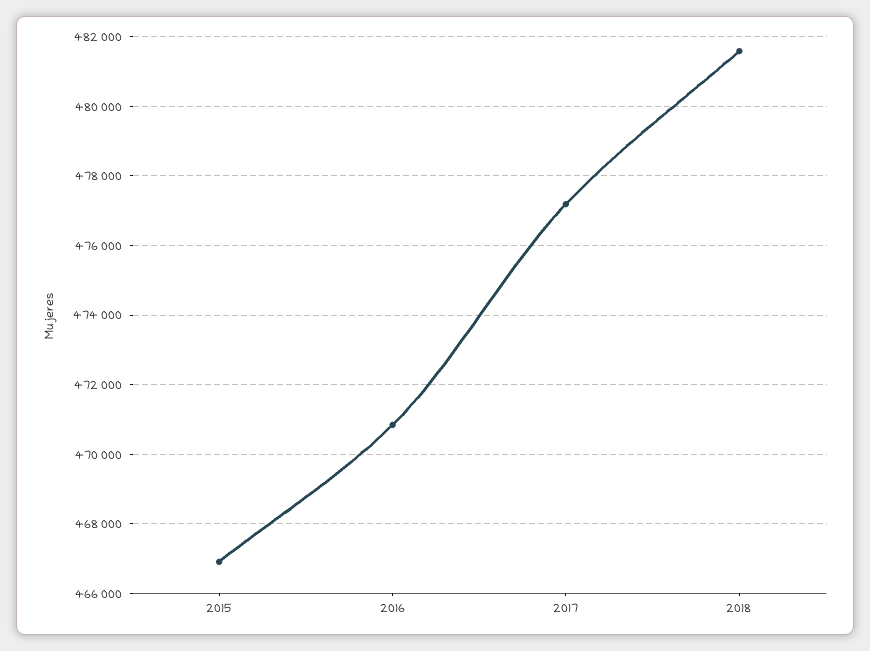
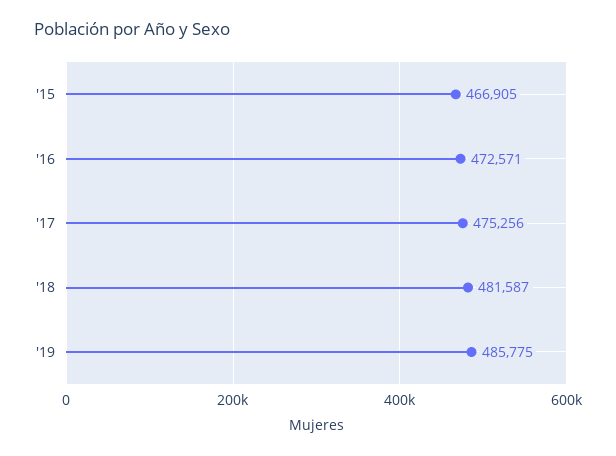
2016: 470800 -> 472571
2017: 477200 -> 475256
'19: none -> 485775

